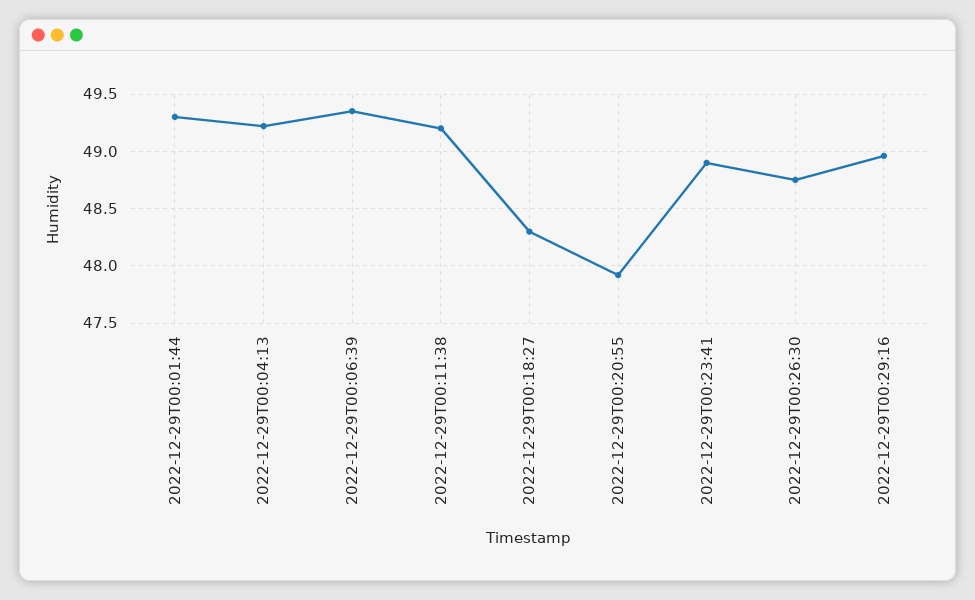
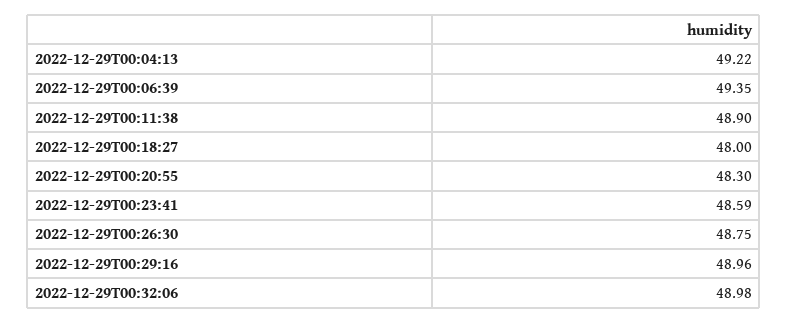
2022-12-29T00:01:44: 49.3 -> none
2022-12-29T00:11:38: 49.2 -> 48.9
2022-12-29T00:18:27: 48.3 -> 48
2022-12-29T00:20:55: 47.9 -> 48.3
2022-12-29T00:23:41: 48.9 -> 48.59
2022-12-29T00:32:06: none -> 48.98

